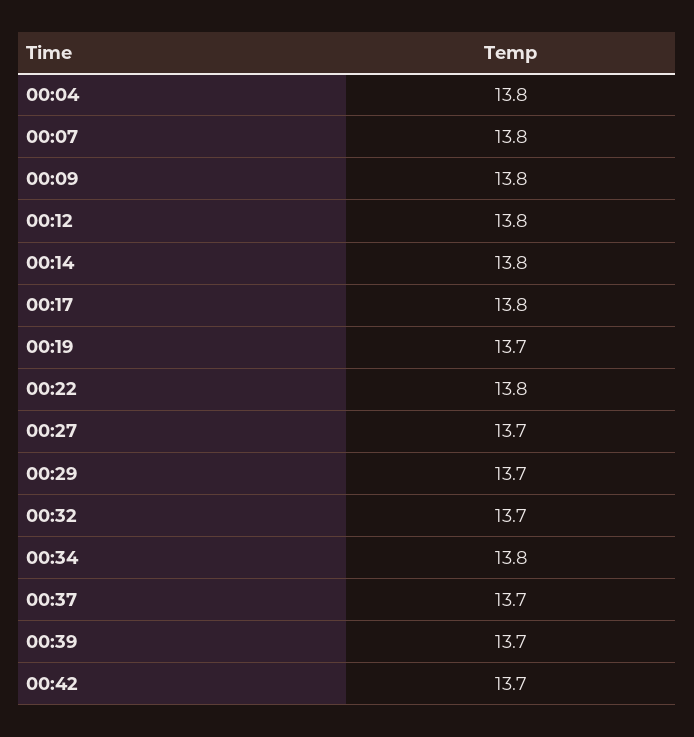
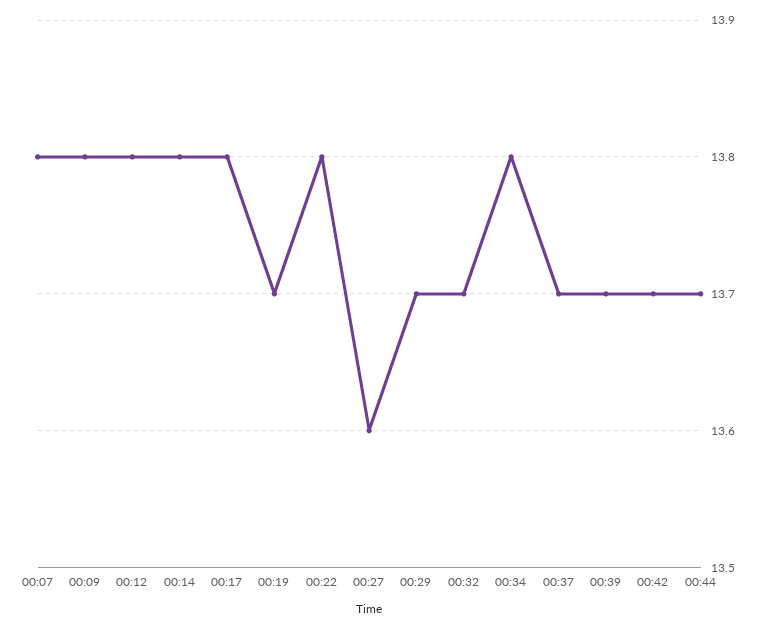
00:04: 13.8 -> none
00:27: 13.7 -> 13.6
00:44: none -> 13.7

